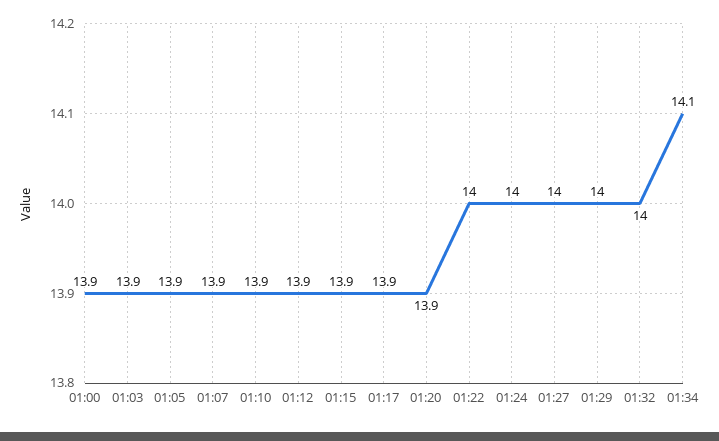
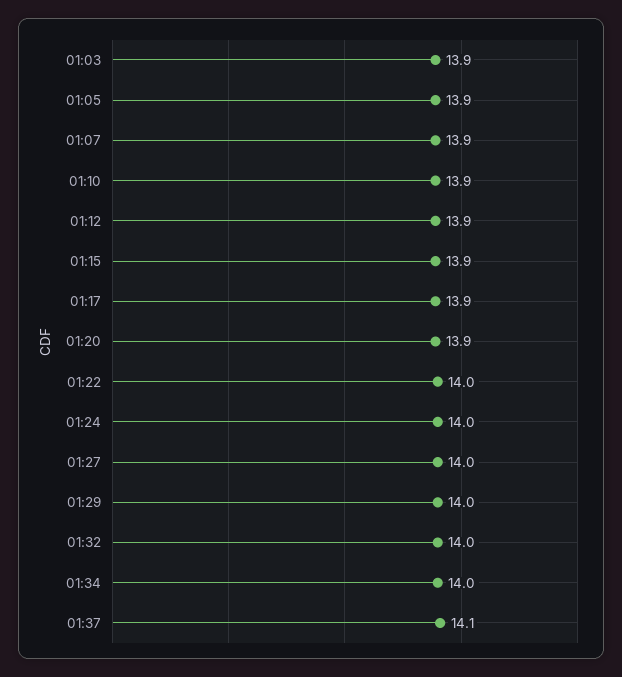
01:00: 13.9 -> none
01:34: 14.1 -> 14
01:37: none -> 14.1

